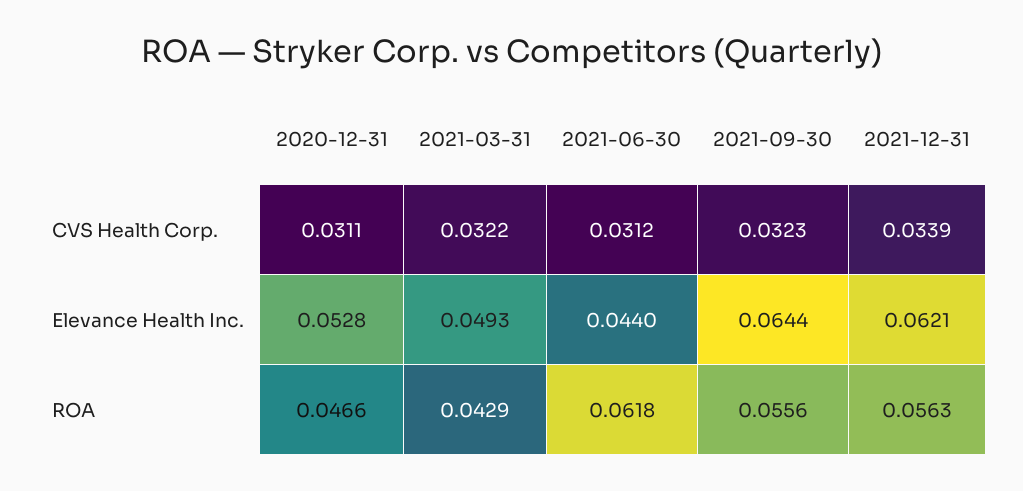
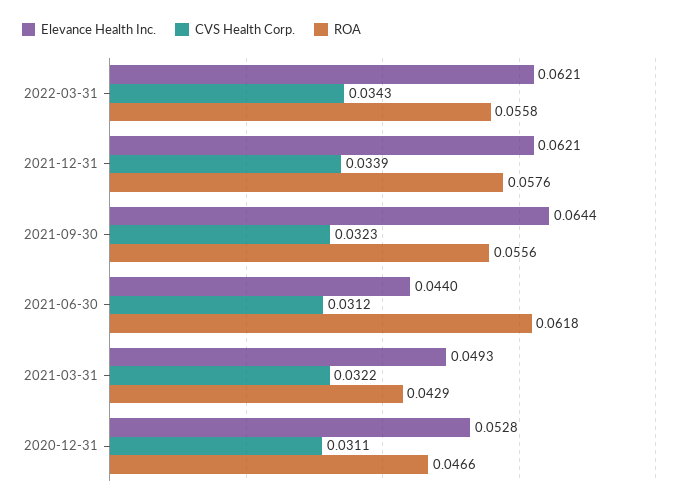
ROA, 2021-12-31: 0.0563 -> 0.0576
Elevance Health Inc., 2022-03-31: none -> 0.0621
CVS Health Corp., 2022-03-31: none -> 0.0343
ROA, 2022-03-31: none -> 0.0558

